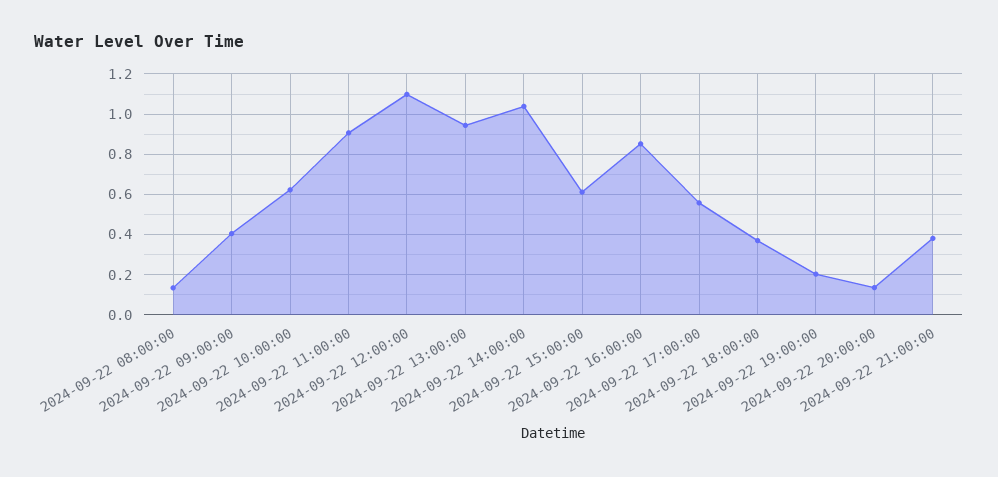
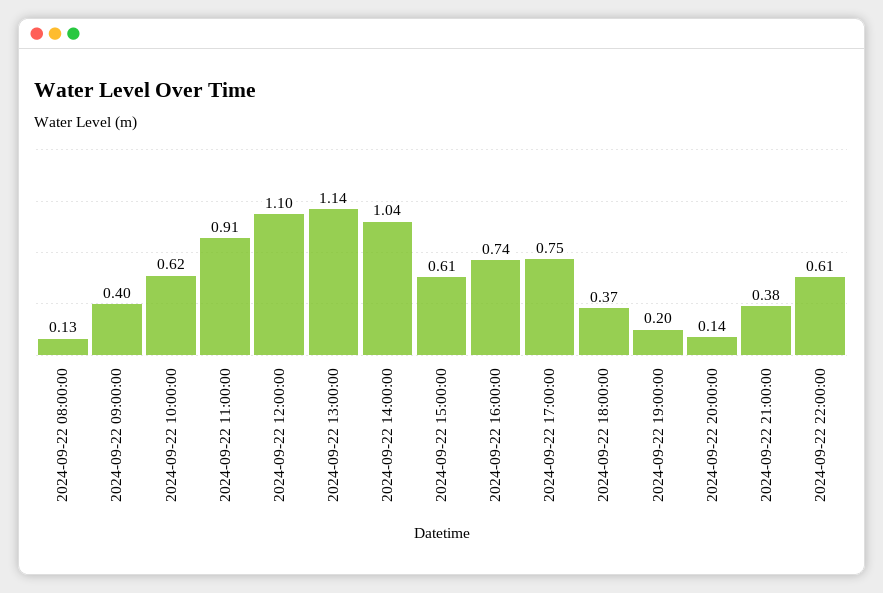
2024-09-22 13:00:00: 0.95 -> 1.14
2024-09-22 16:00:00: 0.85 -> 0.74
2024-09-22 17:00:00: 0.55 -> 0.75
2024-09-22 22:00:00: none -> 0.61

